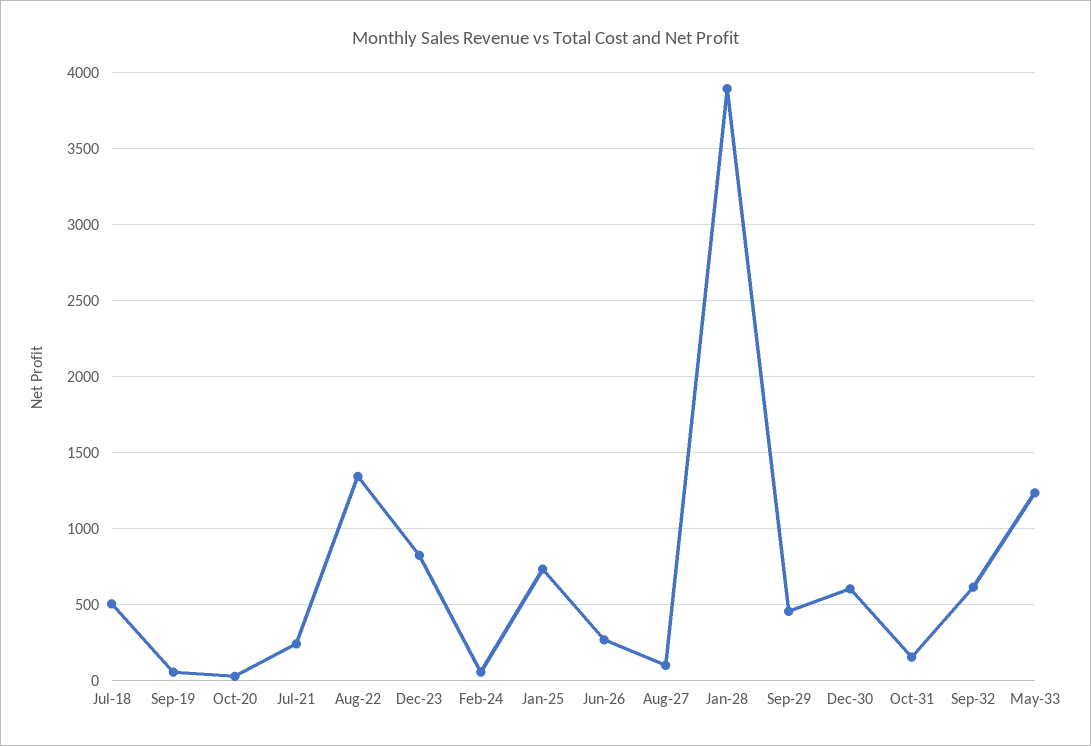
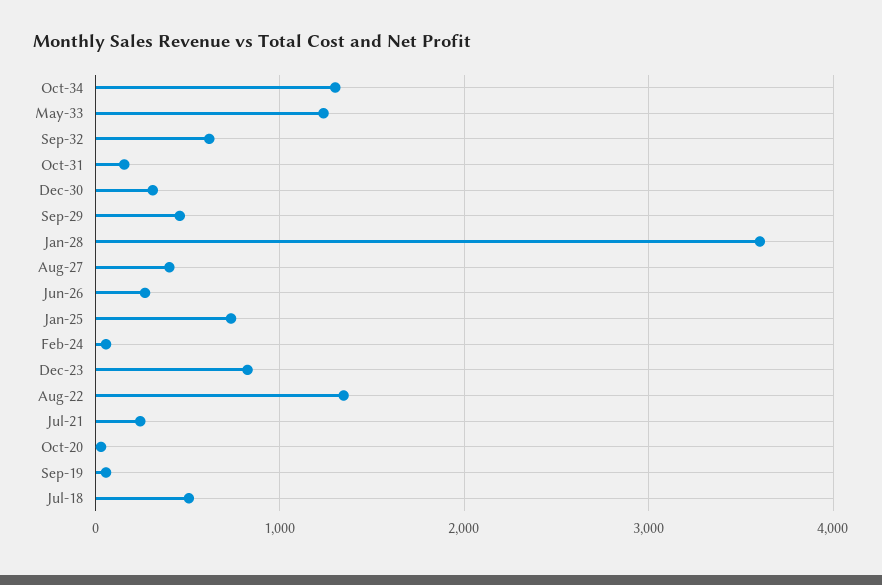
Aug-27: 100 -> 400
Jan-28: 3900 -> 3600
Dec-30: 600 -> 300
Oct-34: none -> 1300

